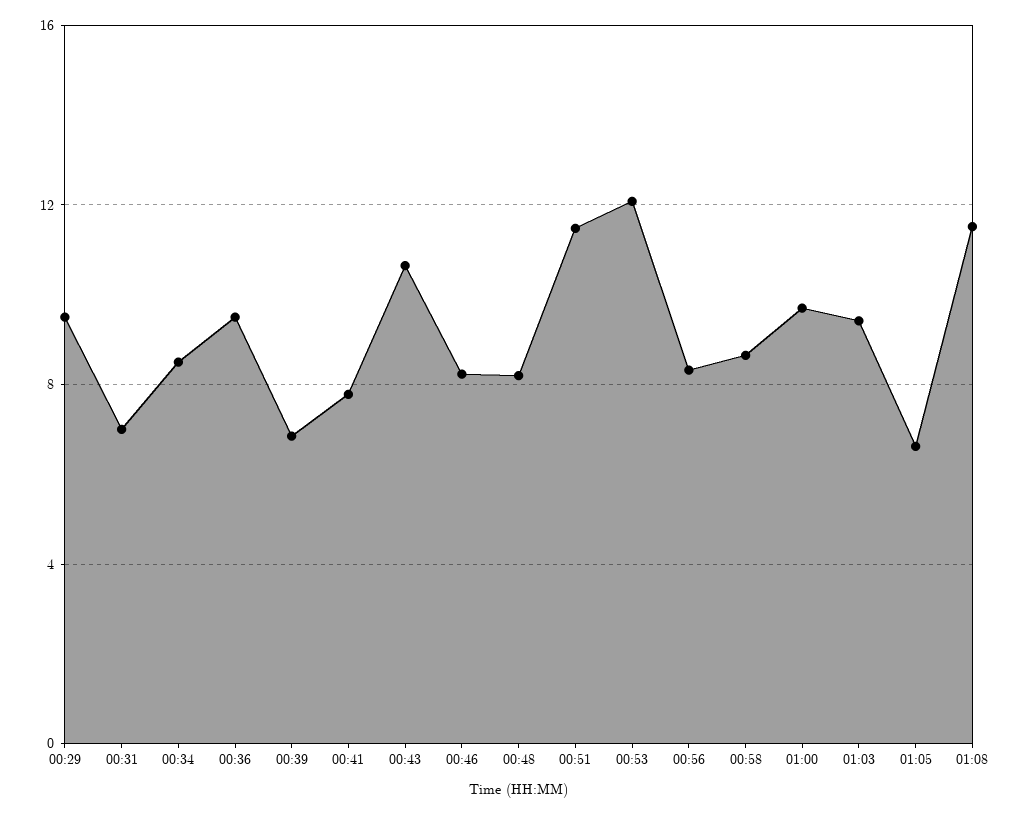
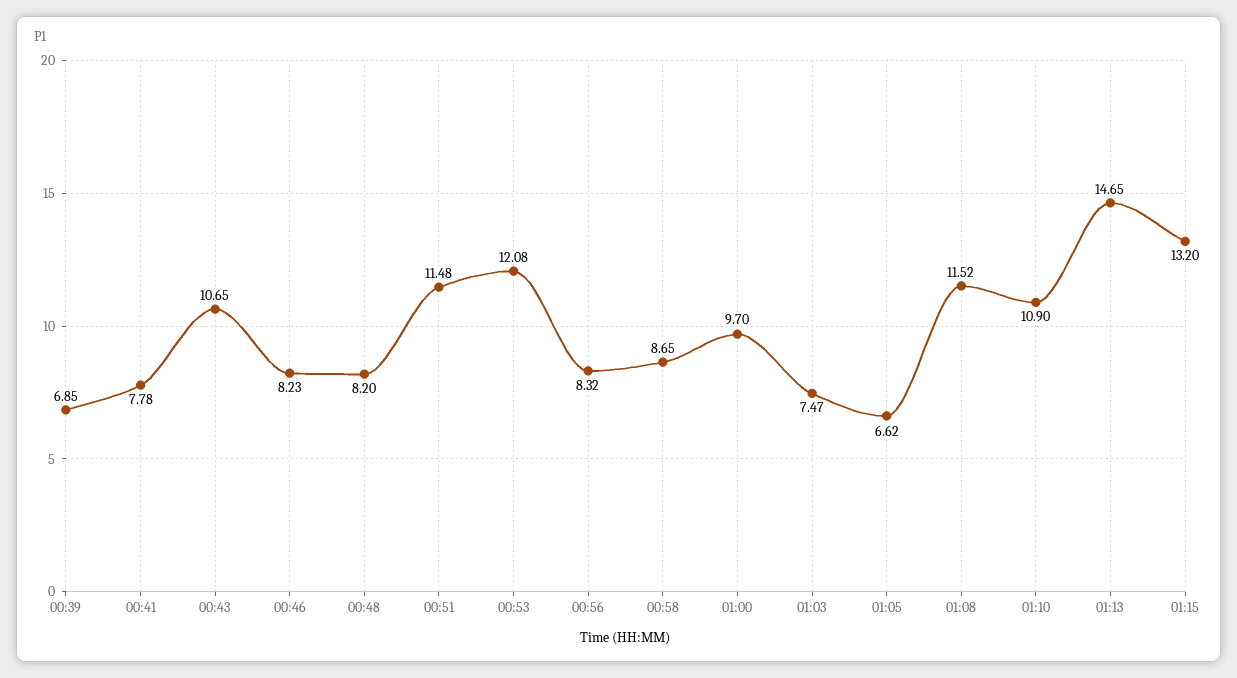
00:29: 9.5 -> none
00:31: 7 -> none
00:34: 8.5 -> none
00:36: 9.5 -> none
01:03: 9.5 -> 7.47
01:10: none -> 10.9
01:13: none -> 14.65
01:15: none -> 13.2

